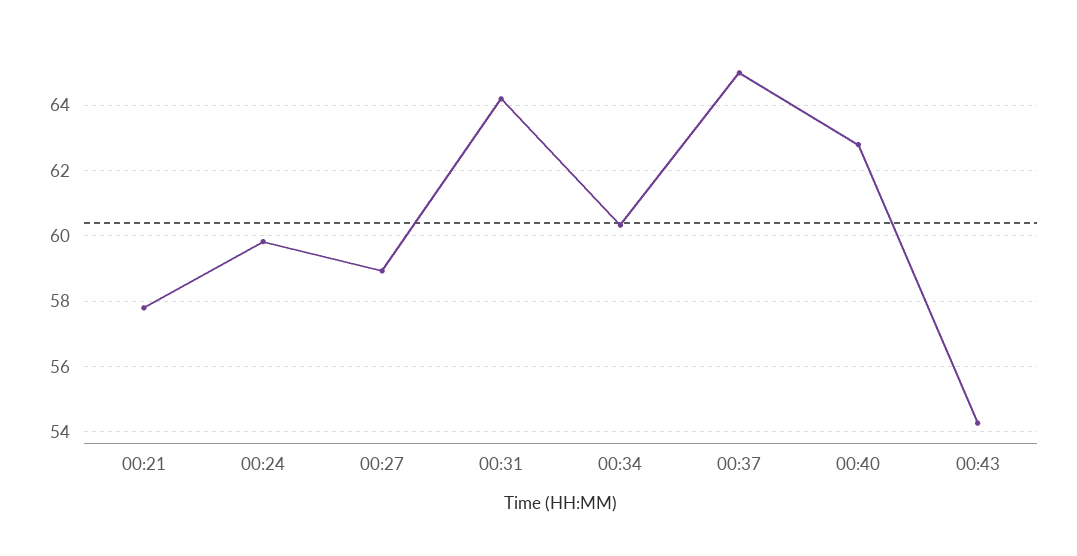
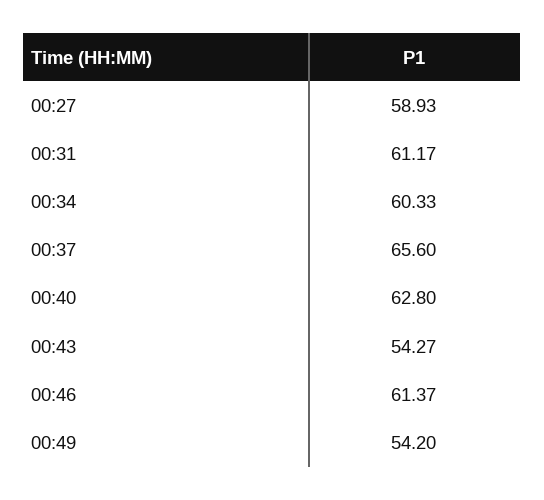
00:21: 57.8 -> none
00:24: 59.8 -> none
00:31: 64.2 -> 61.17
00:37: 65 -> 65.6
00:46: none -> 61.37
00:49: none -> 54.2

